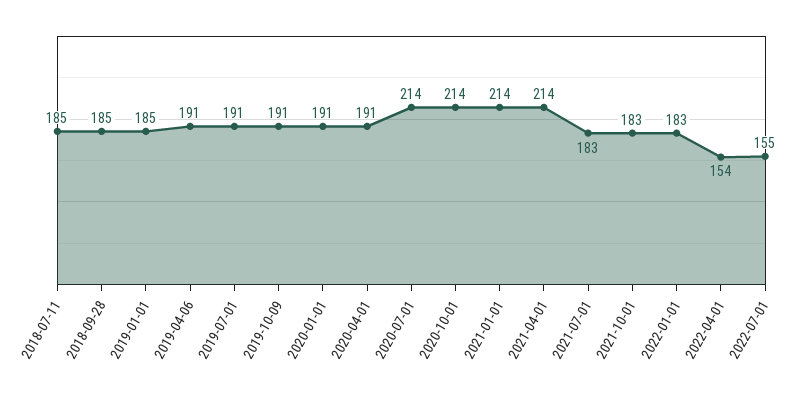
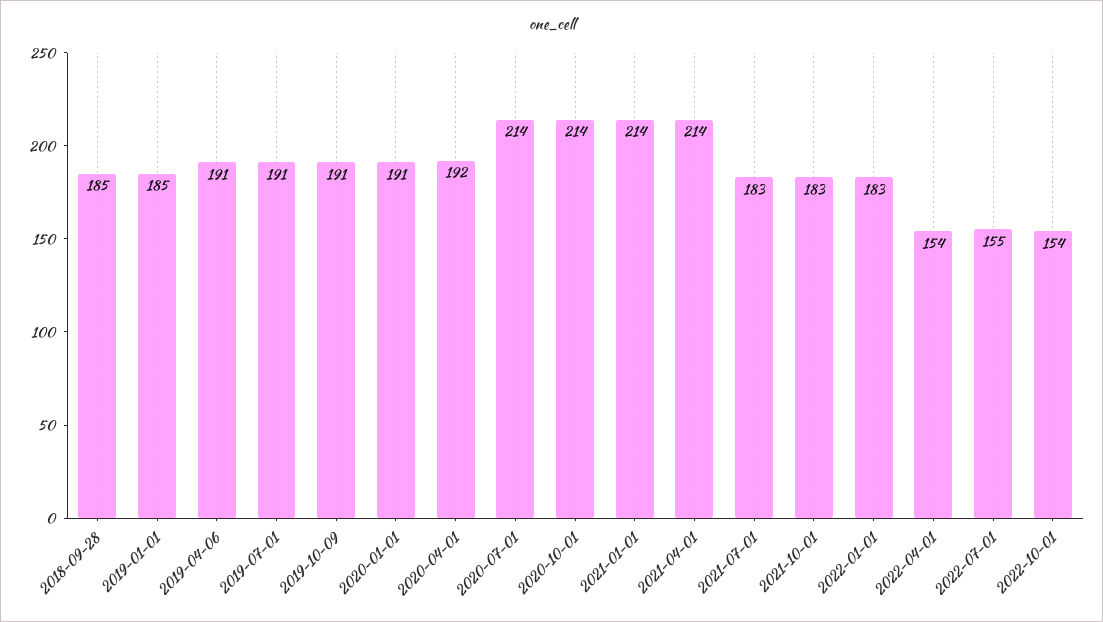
2018-07-11: 185 -> none
2020-04-01: 191 -> 192
2022-10-01: none -> 154

